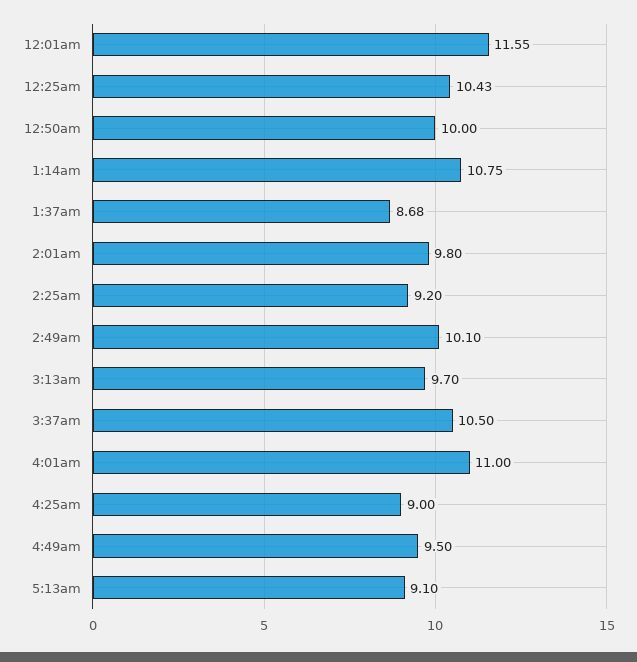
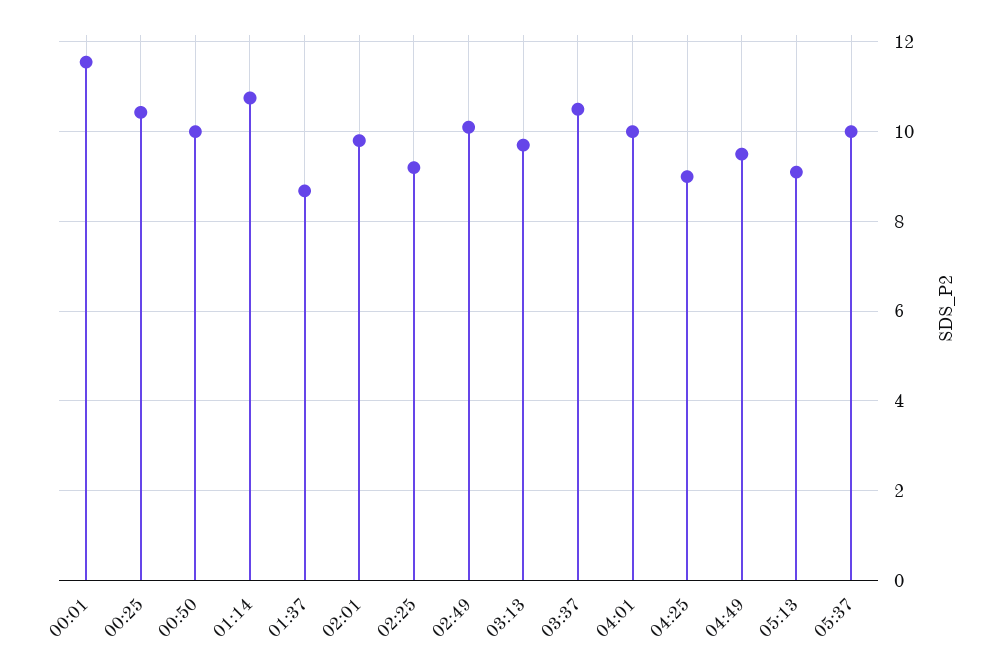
4:01am: 11 -> 10
05:37: none -> 10

